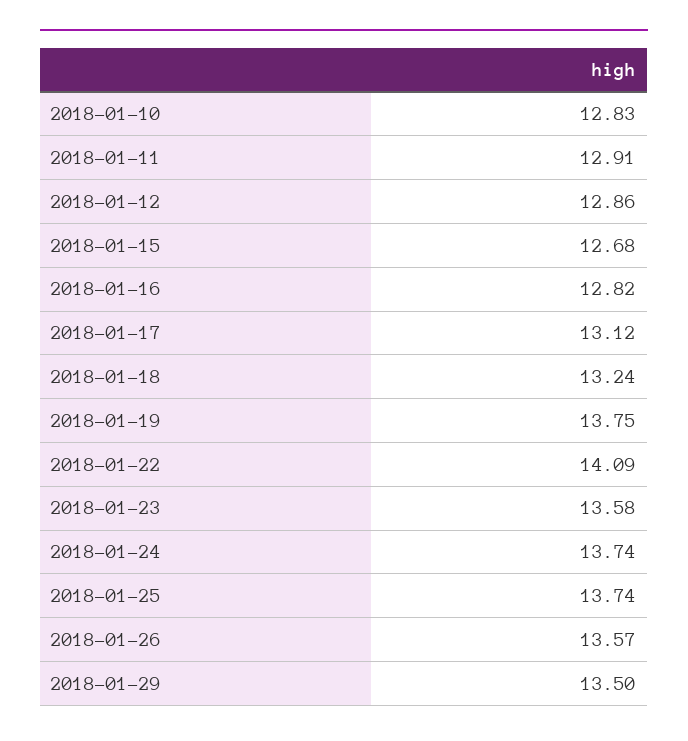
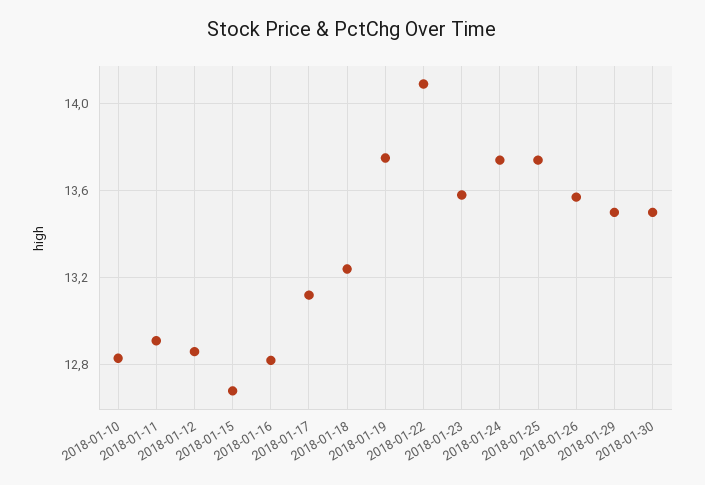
2018-01-30: none -> 13.5

